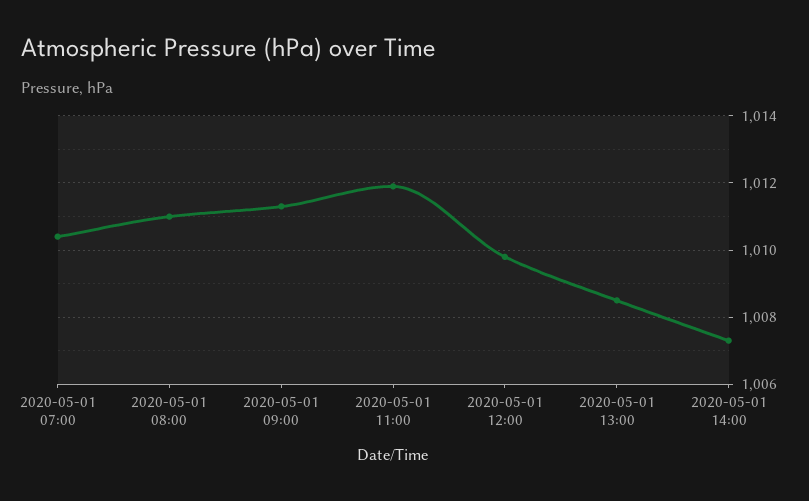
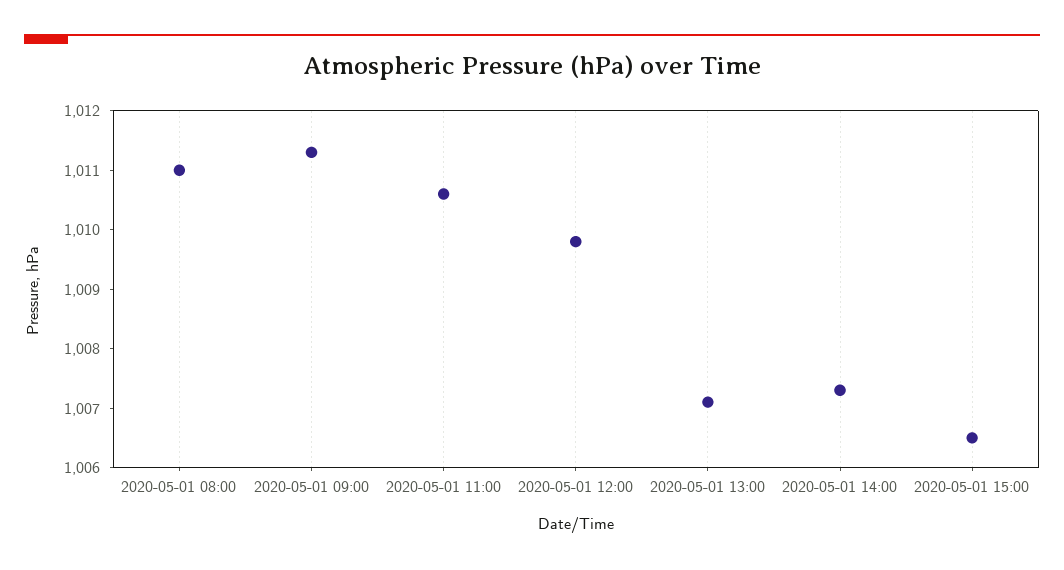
2020-05-01 07:00: 1010.5 -> none
2020-05-01 11:00: 1012 -> 1010.5
2020-05-01 13:00: 1008.5 -> 1007
2020-05-01 15:00: none -> 1006.5

